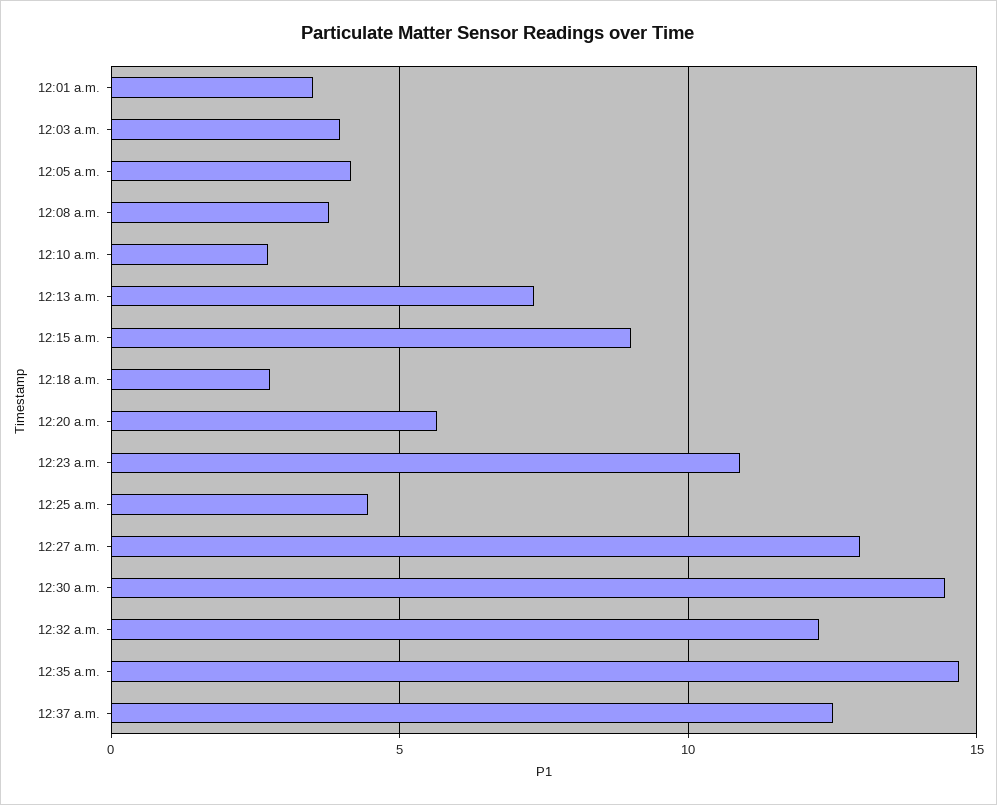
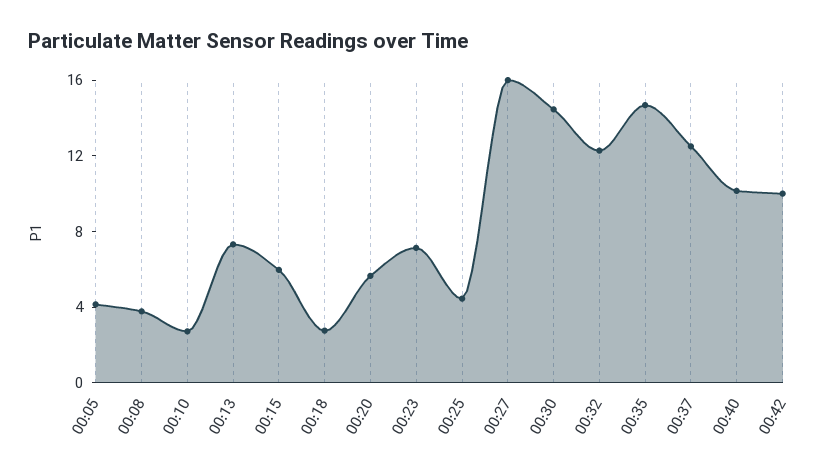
12:01 a.m.: 3.5 -> none
12:03 a.m.: 4 -> none
12:15 a.m.: 9 -> 6
12:23 a.m.: 11 -> 7
12:27 a.m.: 13 -> 16
00:40: none -> 10
00:42: none -> 10

